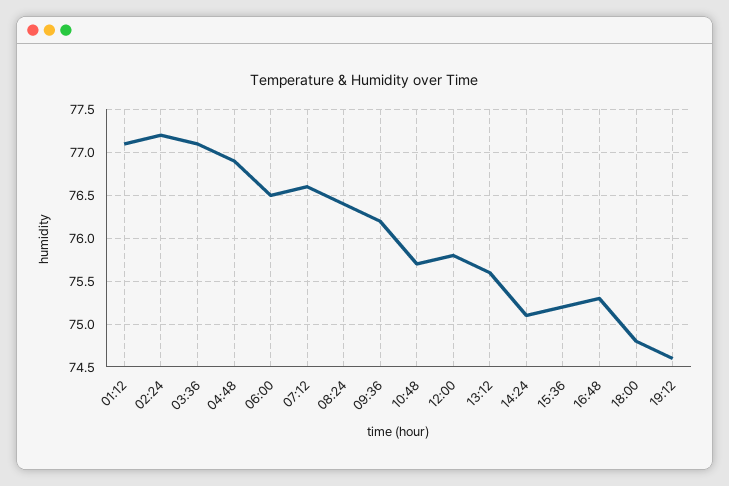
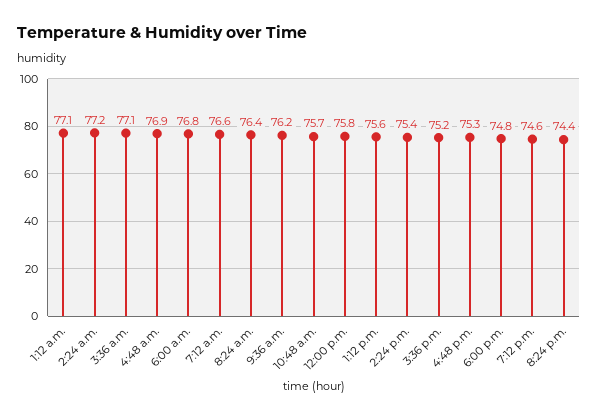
06:00: 76.5 -> 76.8
14:24: 75.1 -> 75.4
8:24 p.m.: none -> 74.4

